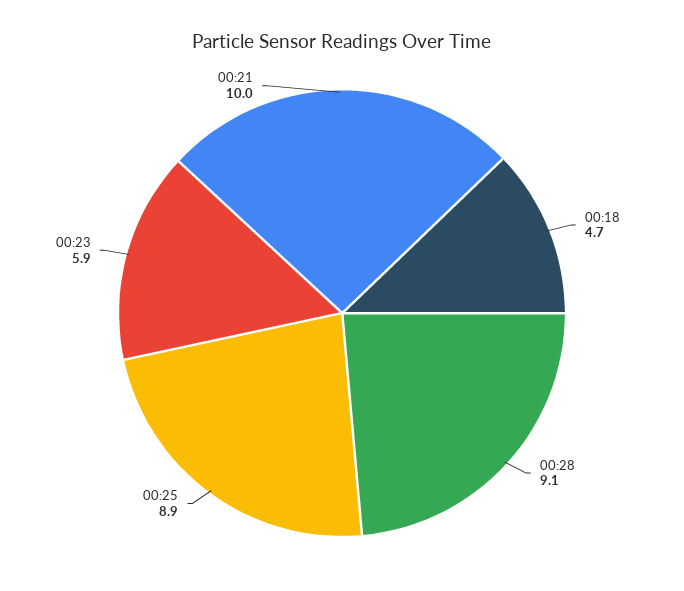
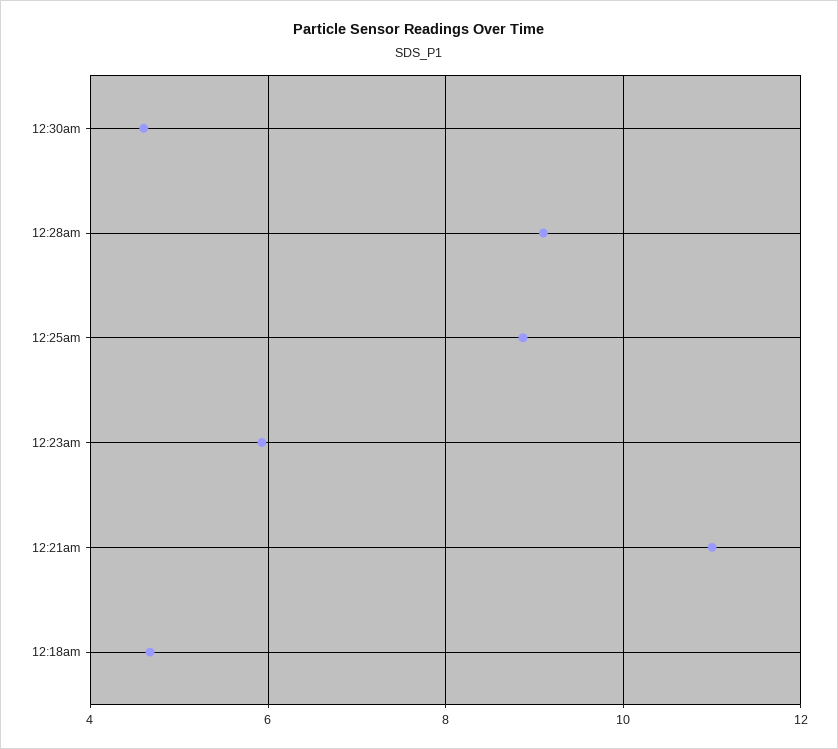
00:21: 10 -> 11
12:30am: none -> 4.6

